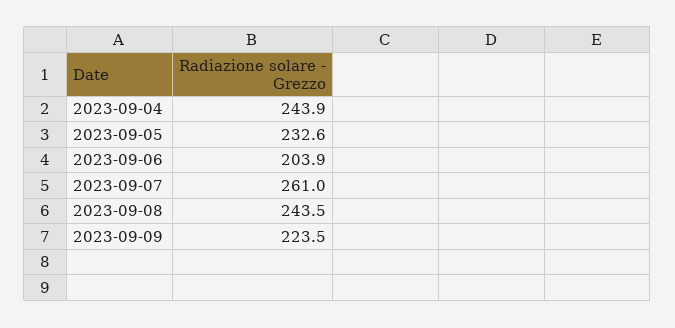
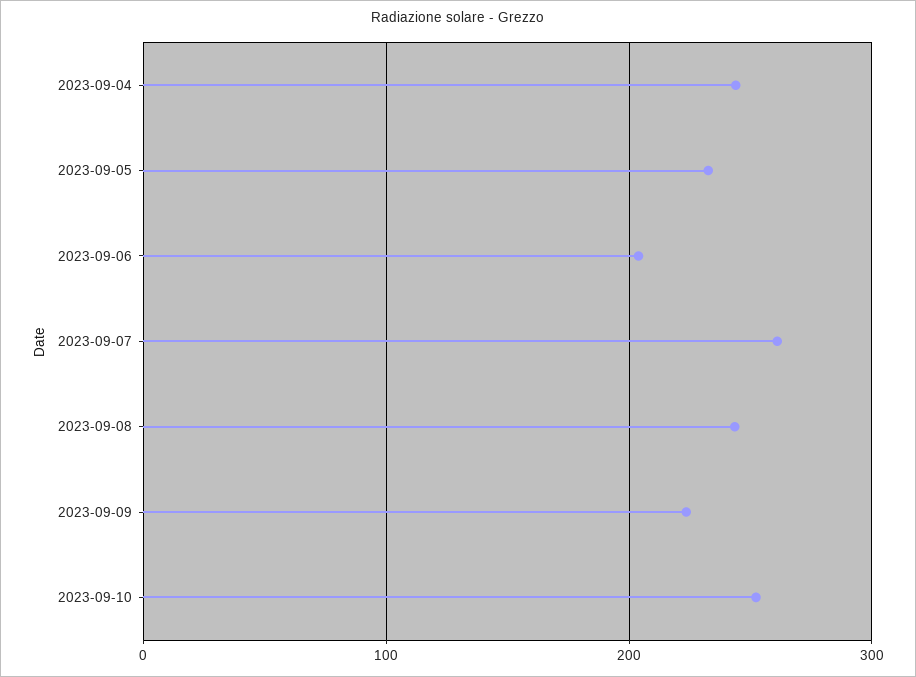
2023-09-10: none -> 250

